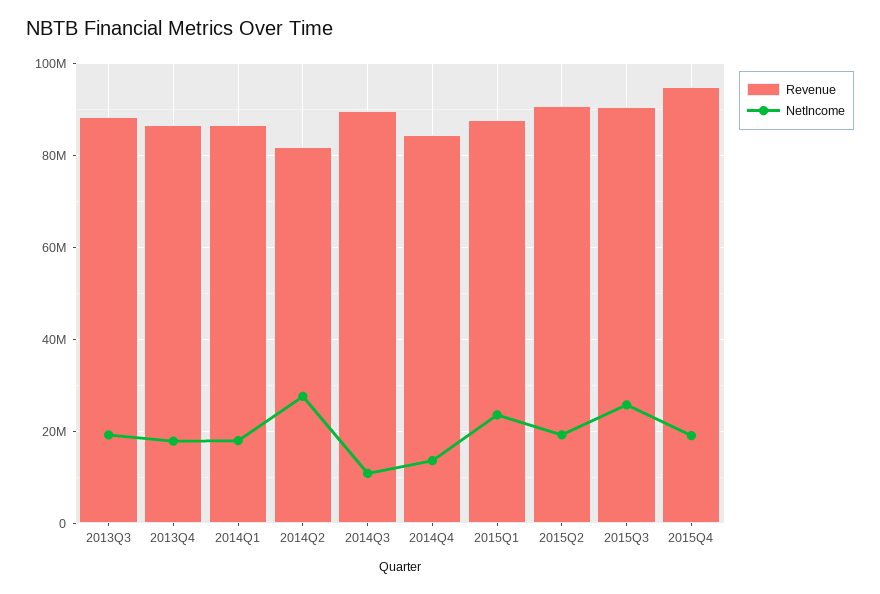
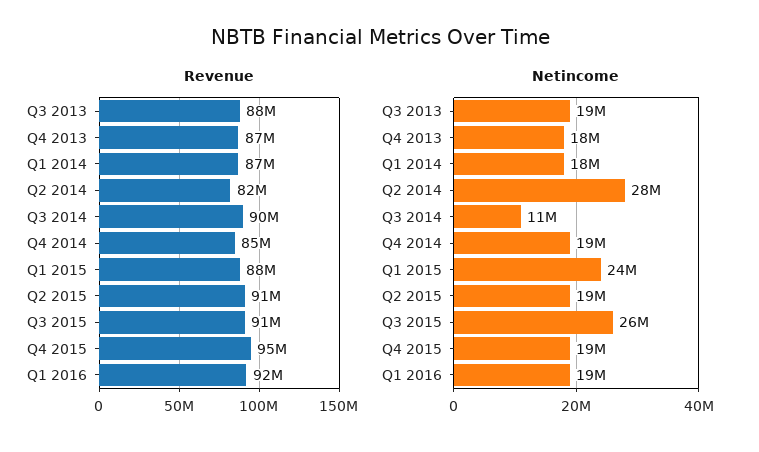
NetIncome, 2014Q4: 14000000 -> 19000000
Revenue, Q1 2016: none -> 92000000
NetIncome, Q1 2016: none -> 19000000

